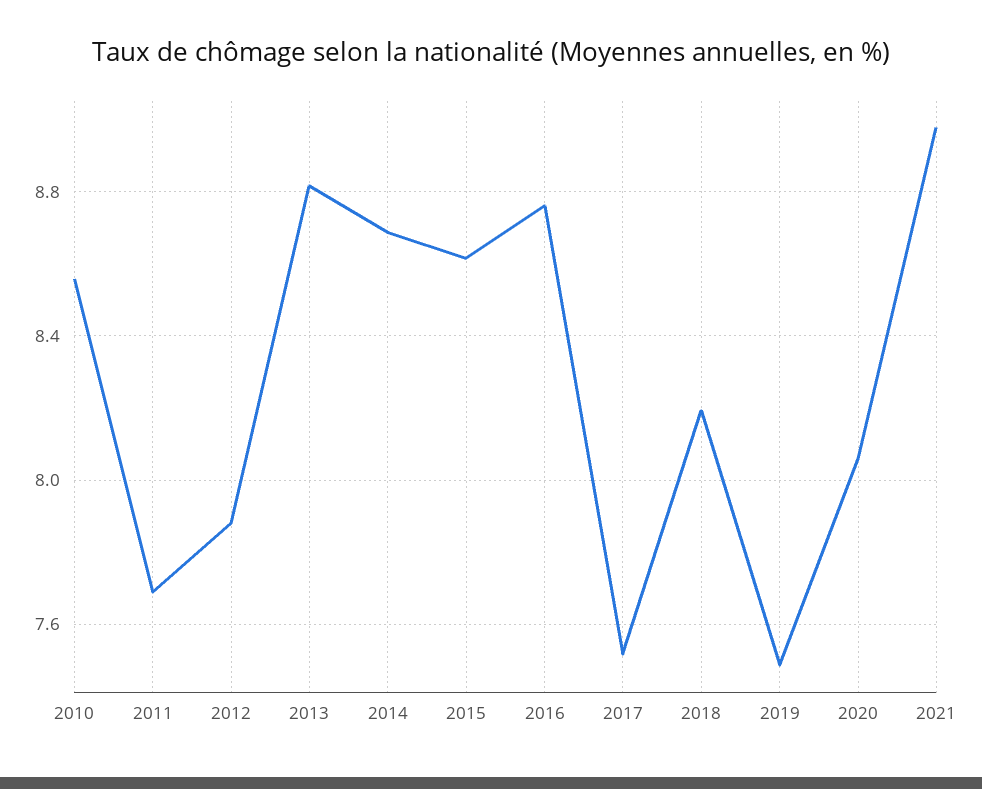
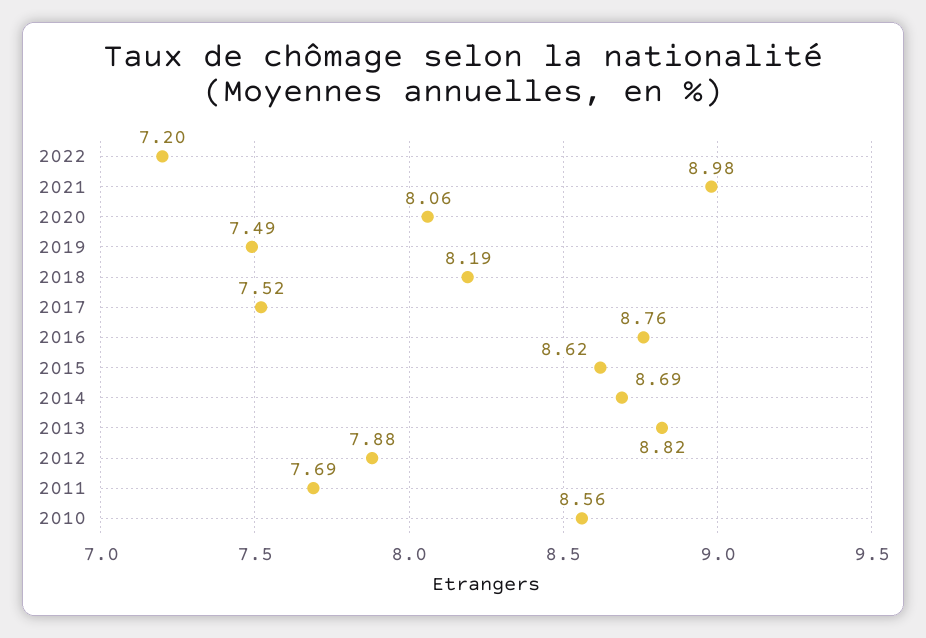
2022: none -> 7.2

